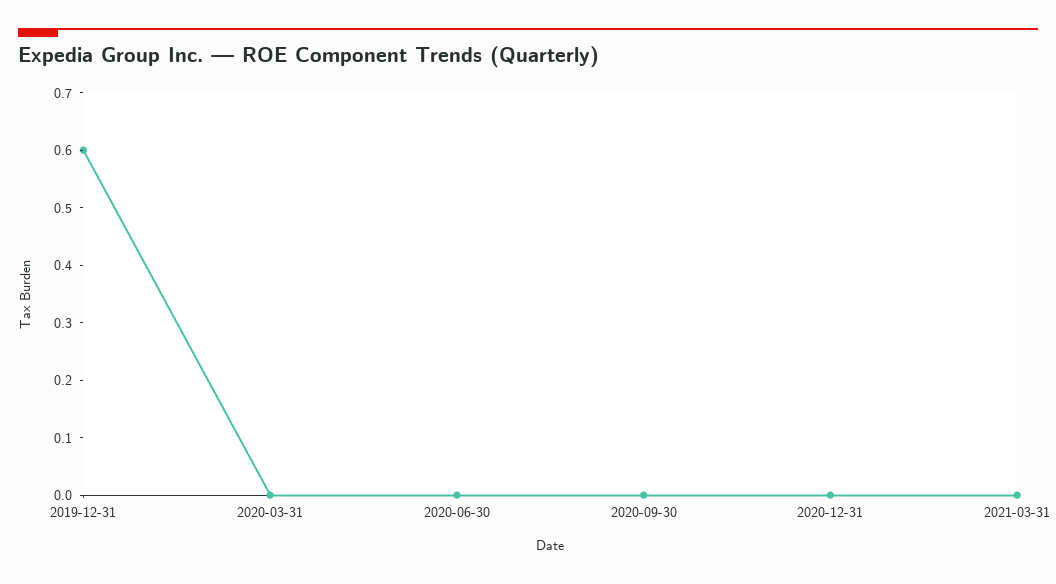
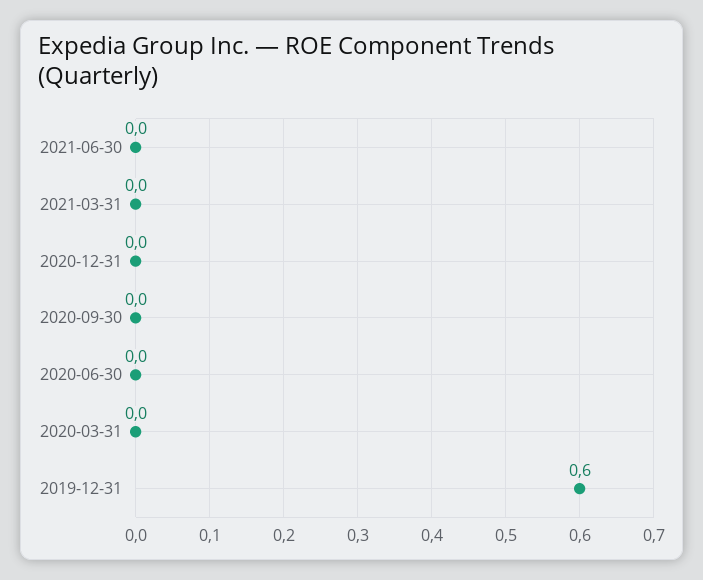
2021-06-30: none -> 0

